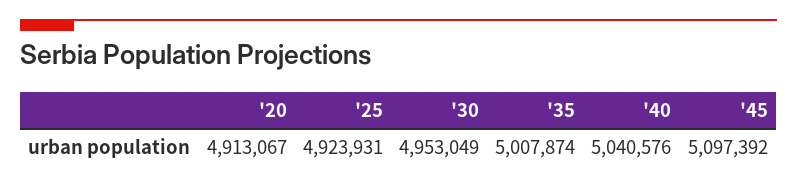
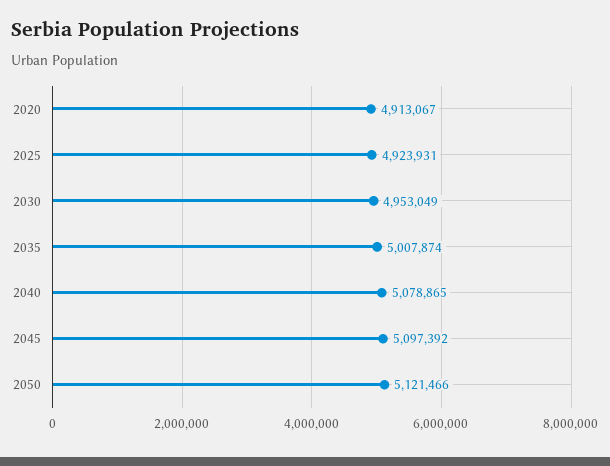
'40: 5040576 -> 5078865
2050: none -> 5121466

